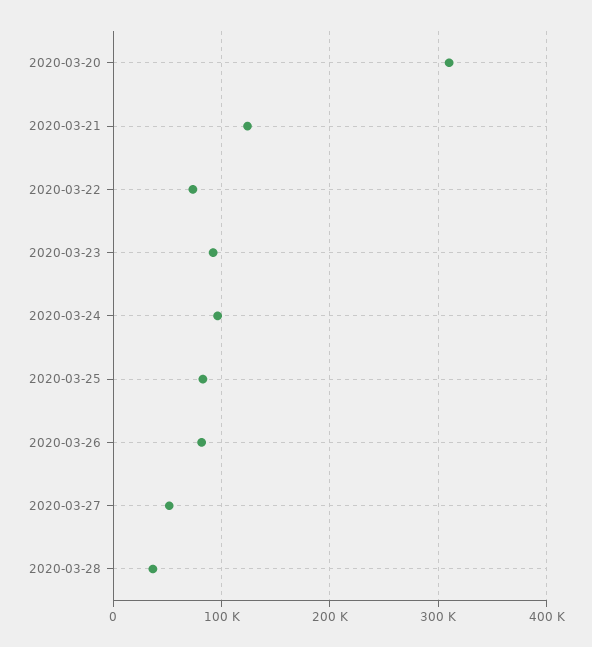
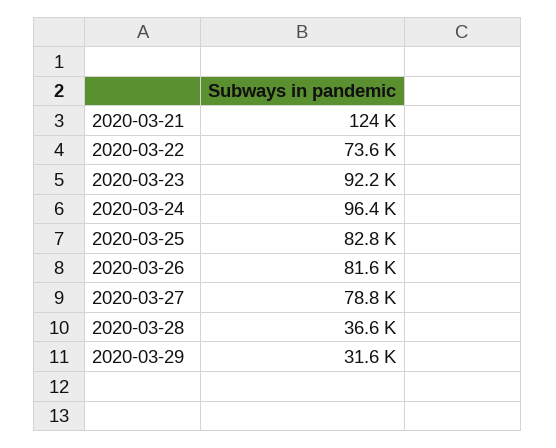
2020-03-20: 310000 -> none
2020-03-27: 50000 -> 78800
2020-03-29: none -> 31600

